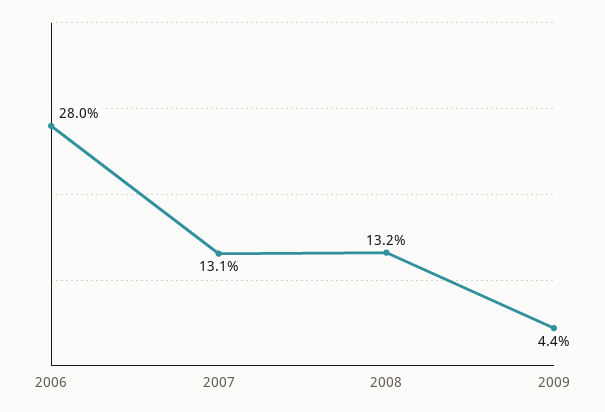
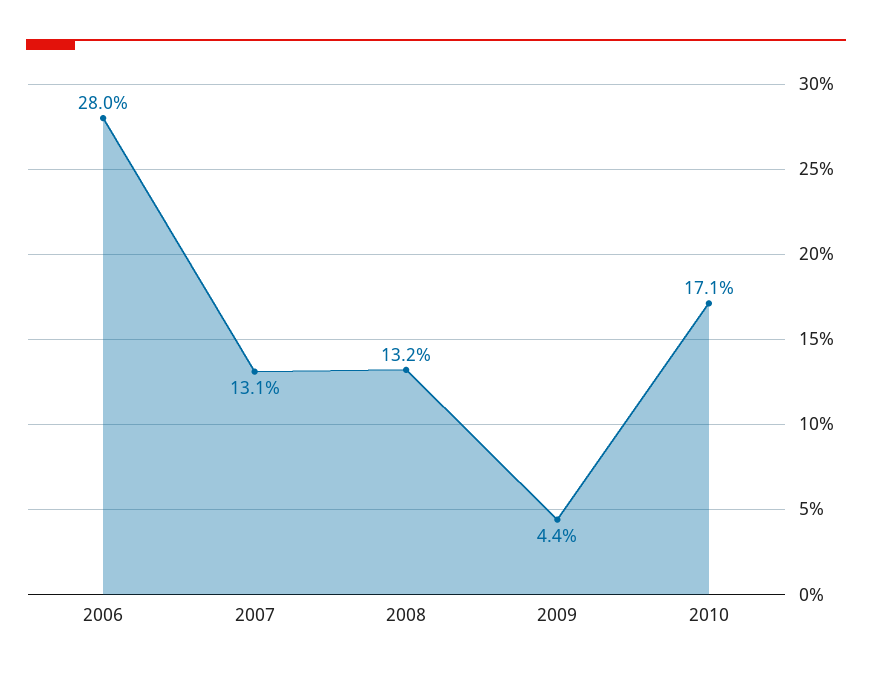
2010: none -> 17.1

